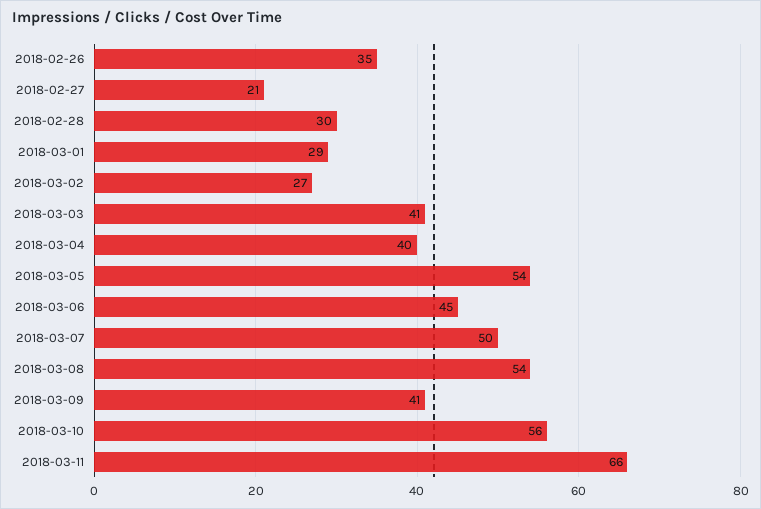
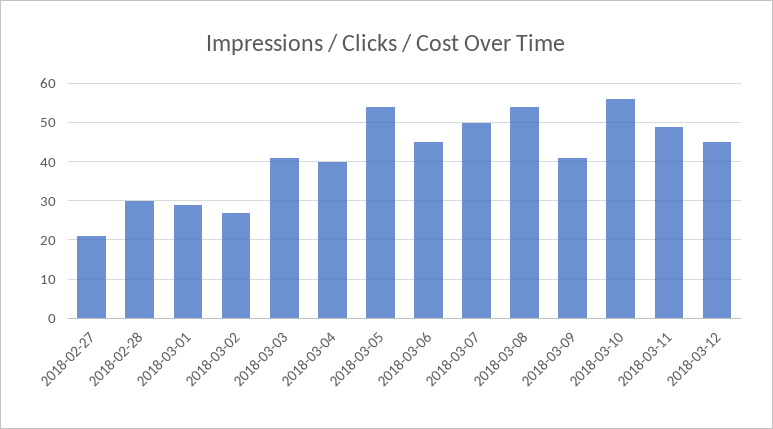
2018-02-26: 35 -> none
2018-03-11: 66 -> 50
2018-03-12: none -> 45

